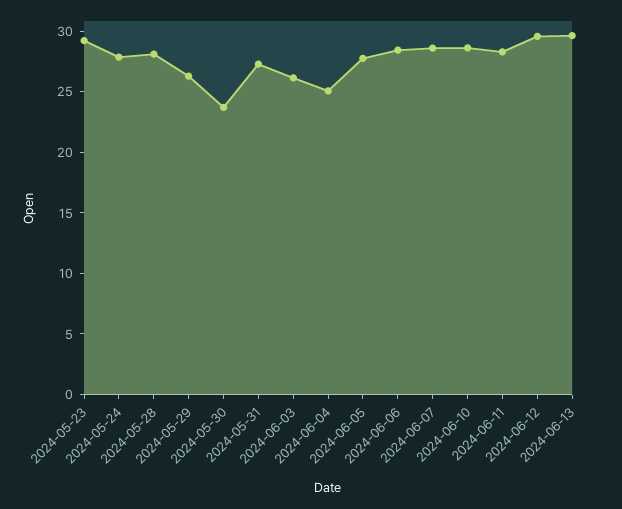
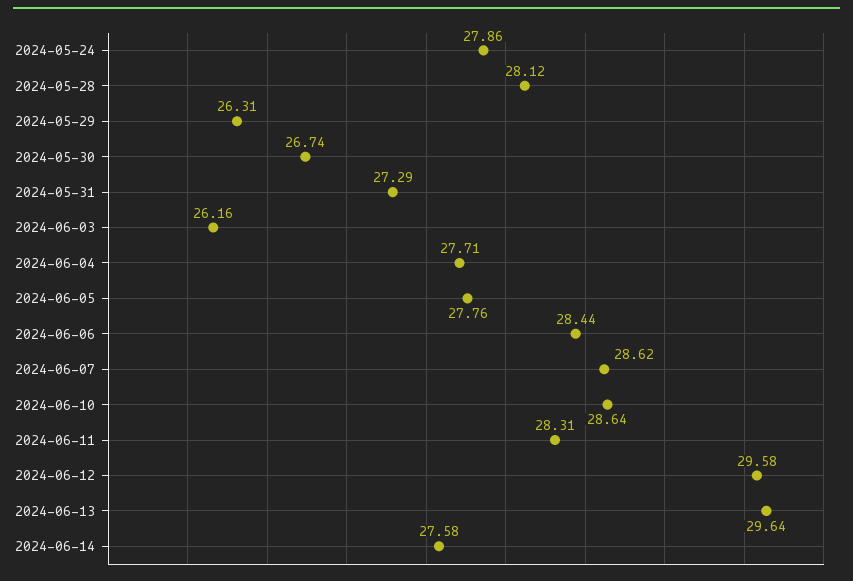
2024-05-23: 29 -> none
2024-05-30: 24 -> 26.74
2024-06-04: 25 -> 27.71
2024-06-14: none -> 27.58

